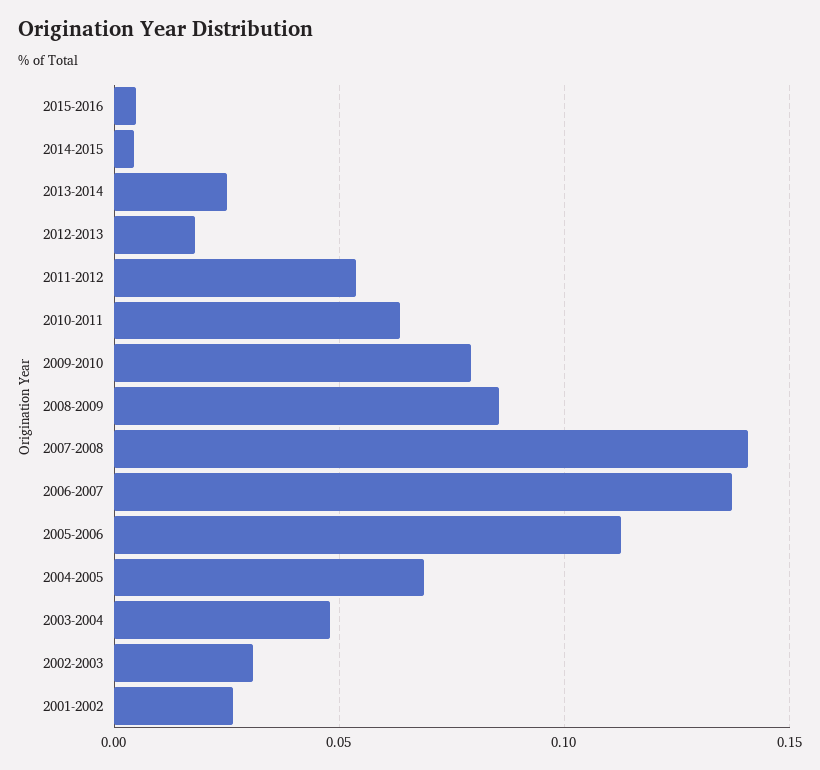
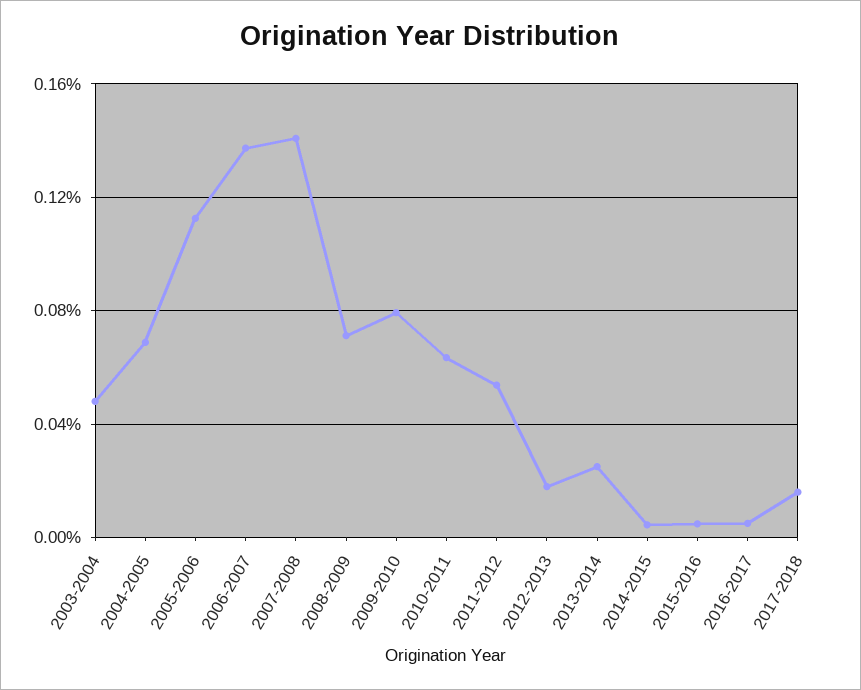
2008-2009: 0.085 -> 0.07
2002-2003: 0.03 -> none
2001-2002: 0.025 -> none
2016-2017: none -> 0.005
2017-2018: none -> 0.015

